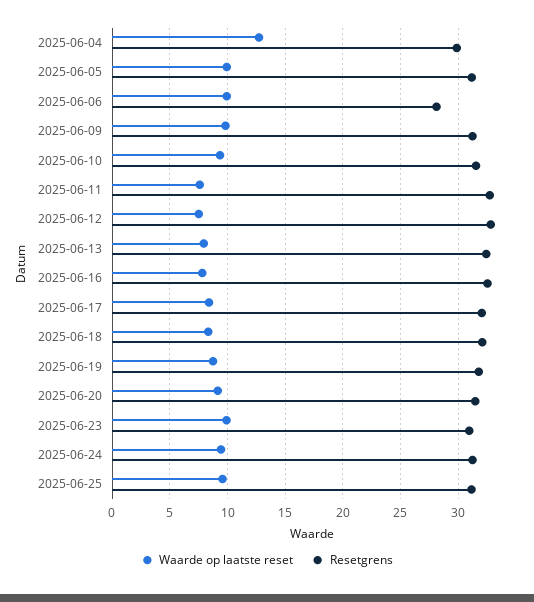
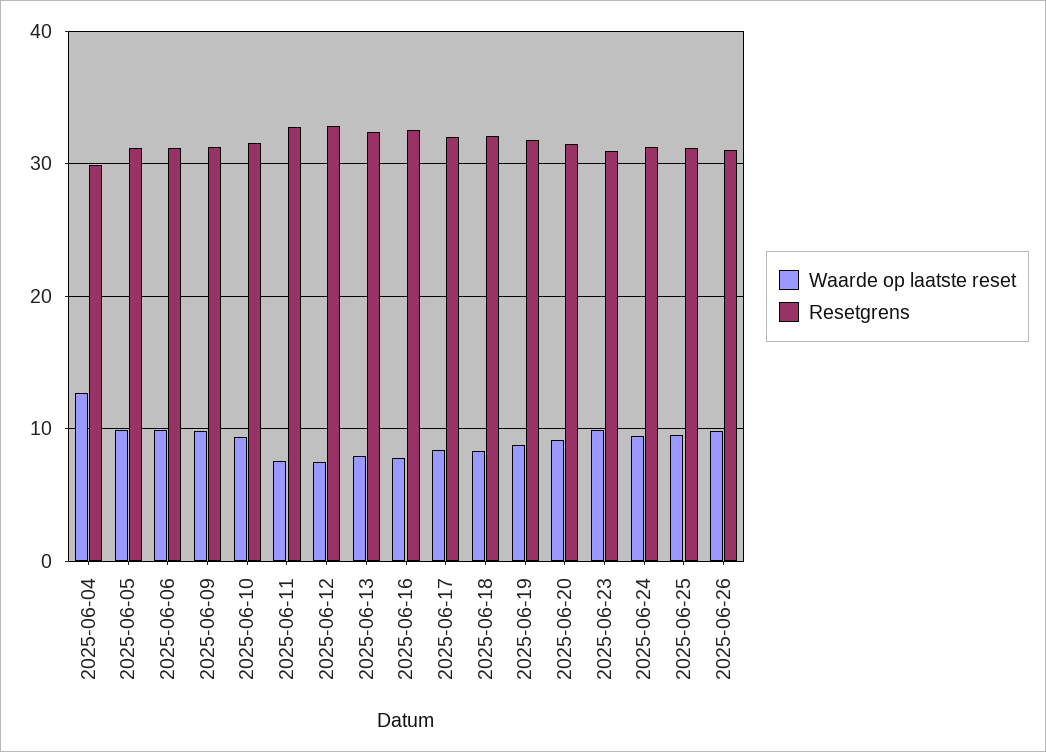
Resetgrens, 2025-06-06: 28 -> 31
Waarde op laatste reset, 2025-06-26: none -> 10
Resetgrens, 2025-06-26: none -> 31

